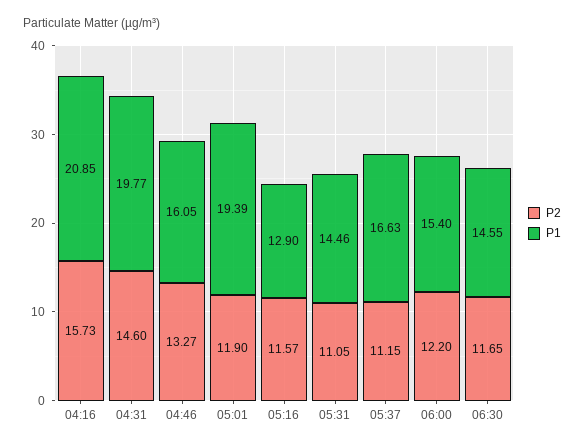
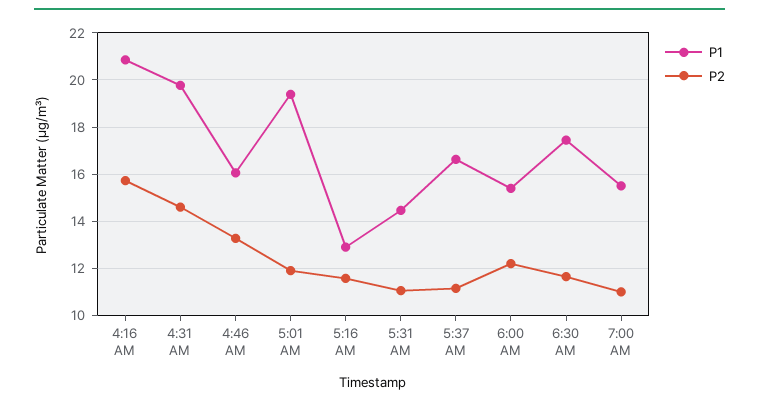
P1, 06:30: 14.55 -> 17.5
P1, 7:00 AM: none -> 15.5
P2, 7:00 AM: none -> 11

